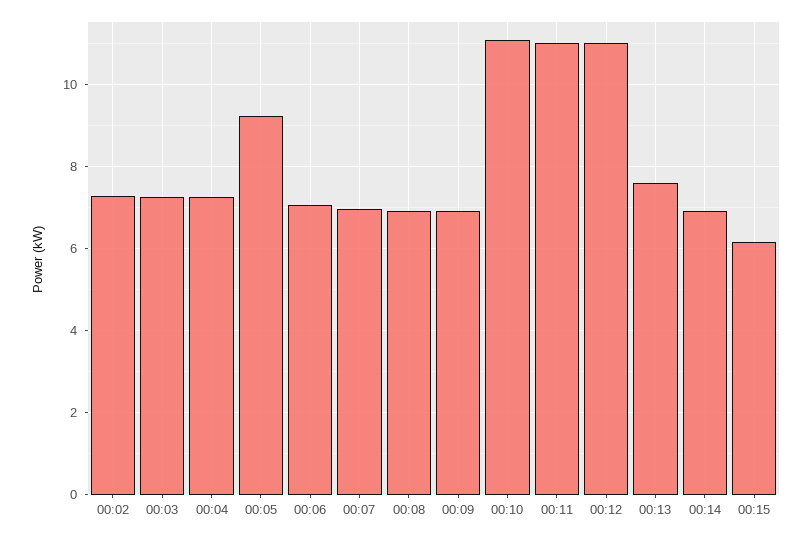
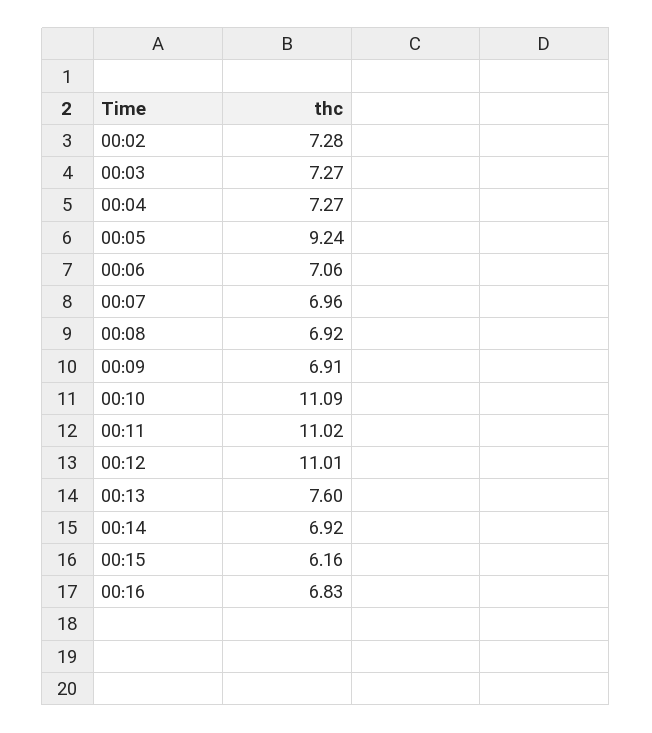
00:16: none -> 6.83

